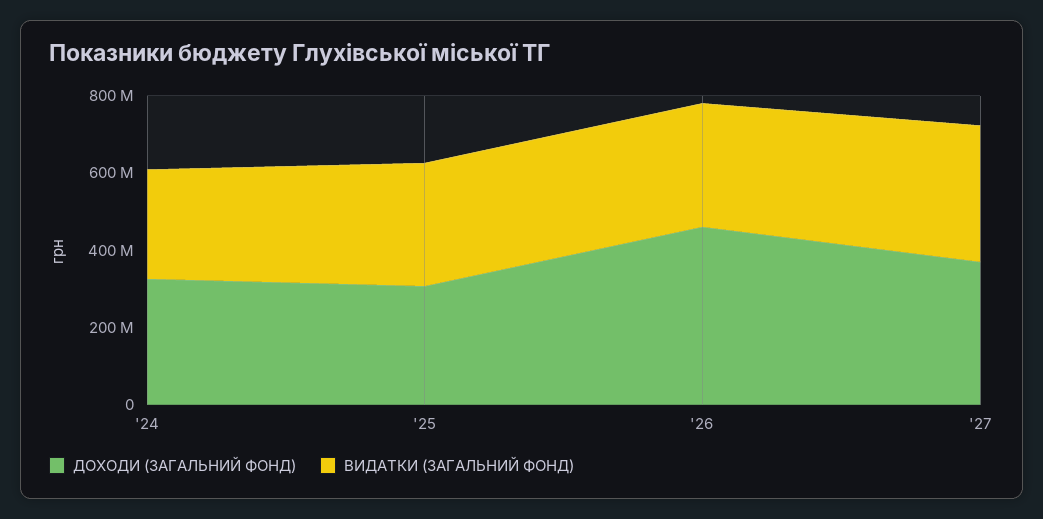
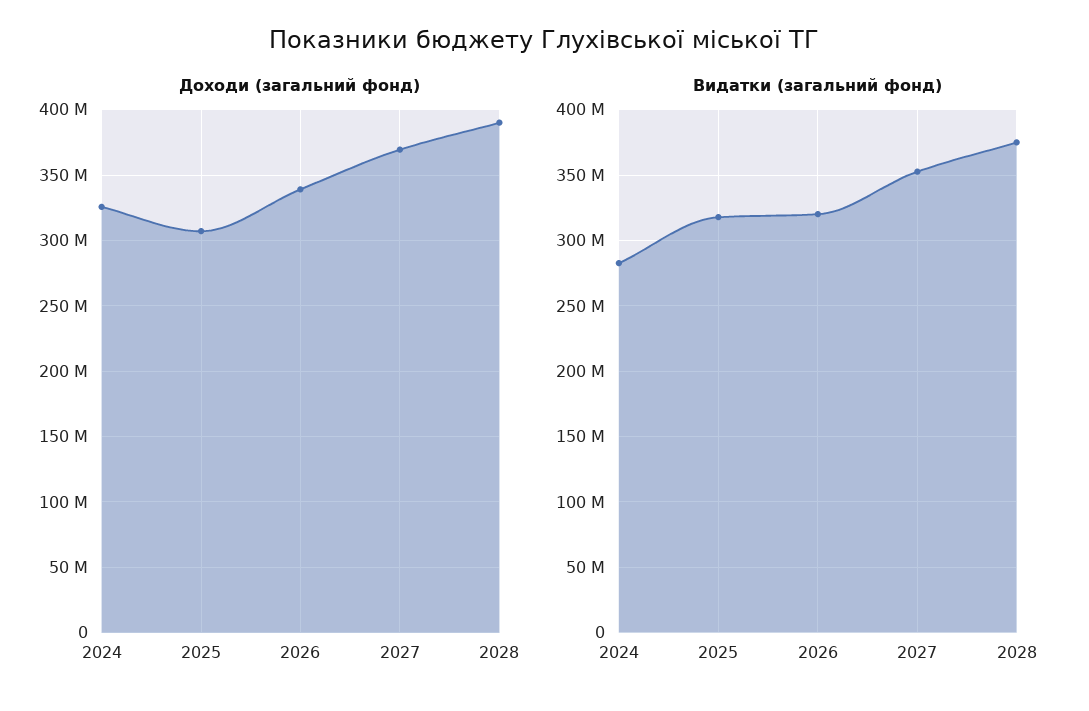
ДОХОДИ (ЗАГАЛЬНИЙ ФОНД), '26: 450000000 -> 340000000
ДОХОДИ (ЗАГАЛЬНИЙ ФОНД), 2028: none -> 390000000
ВИДАТКИ (ЗАГАЛЬНИЙ ФОНД), 2028: none -> 375000000

